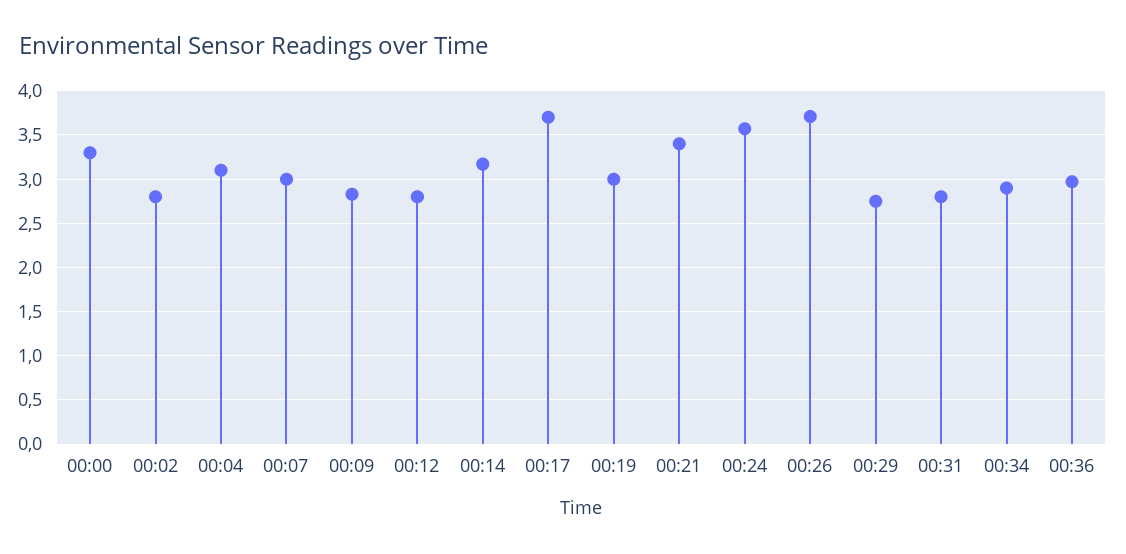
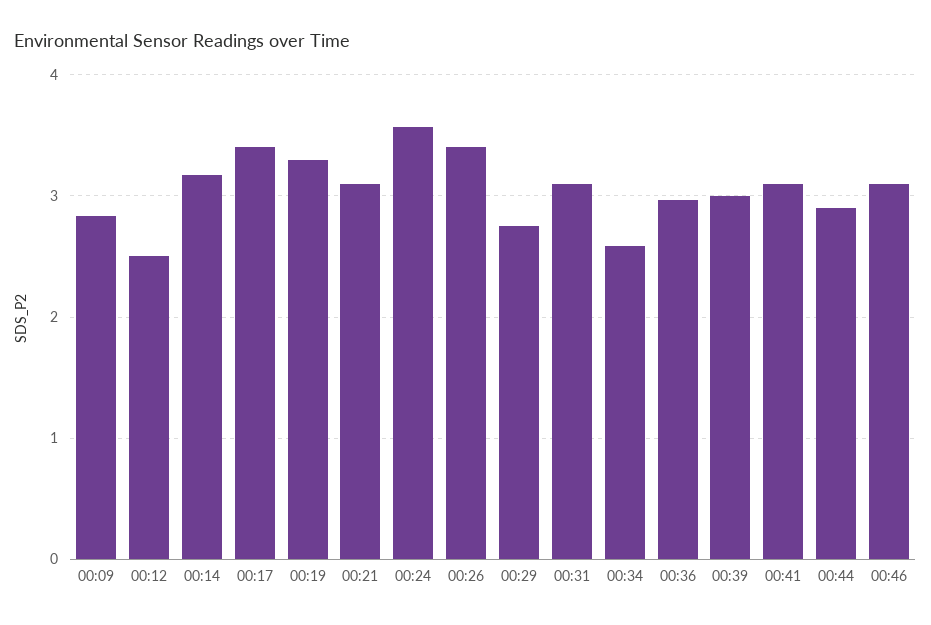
00:00: 3.3 -> none
00:02: 2.8 -> none
00:04: 3.1 -> none
00:07: 3 -> none
00:12: 2.8 -> 2.5
00:17: 3.7 -> 3.4
00:19: 3 -> 3.3
00:21: 3.4 -> 3.1
00:26: 3.7 -> 3.4
00:31: 2.8 -> 3.1
00:34: 2.9 -> 2.6
00:39: none -> 3
00:41: none -> 3.1
00:44: none -> 2.9
00:46: none -> 3.1

